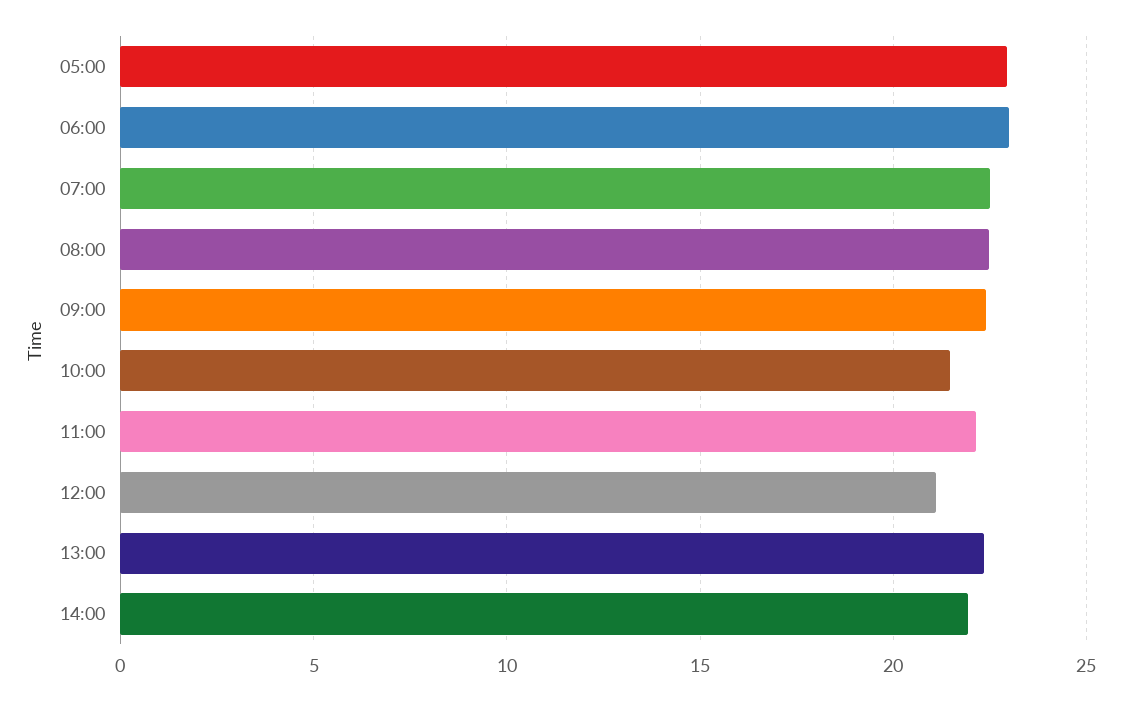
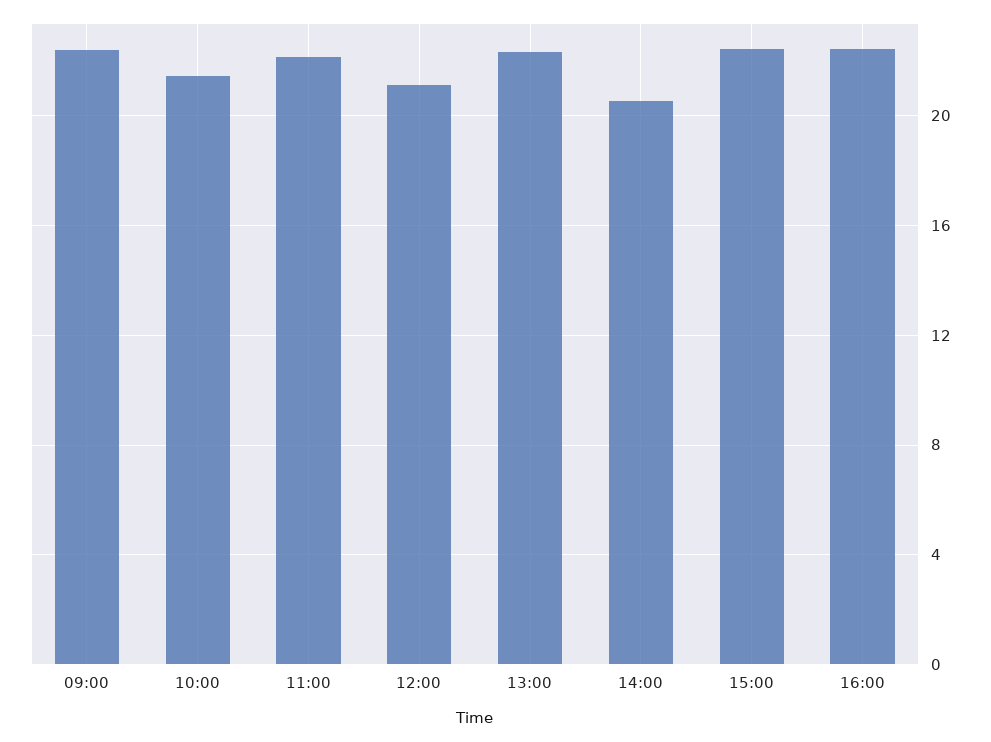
05:00: 23 -> none
06:00: 23 -> none
07:00: 22.5 -> none
08:00: 22.5 -> none
14:00: 22 -> 20.5
15:00: none -> 22.5
16:00: none -> 22.5

